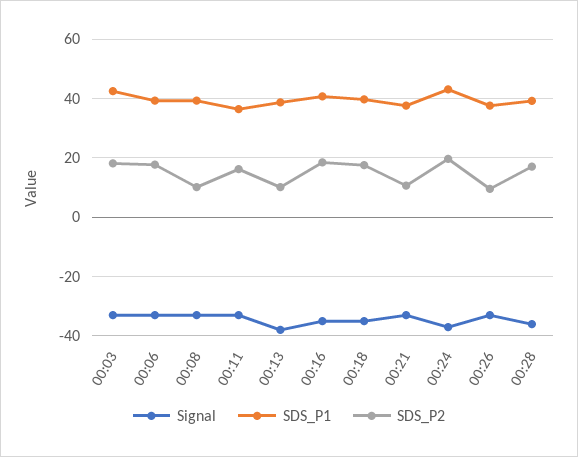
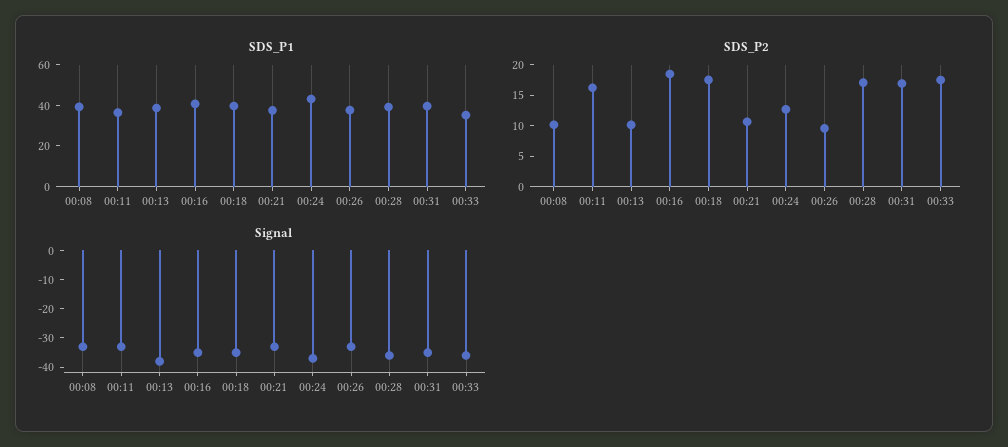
Signal, 00:03: -32.5 -> none
SDS_P1, 00:03: 42.5 -> none
SDS_P2, 00:03: 17.5 -> none
Signal, 00:06: -32.5 -> none
SDS_P1, 00:06: 40 -> none
SDS_P2, 00:06: 17.5 -> none
SDS_P2, 00:24: 20 -> 12.5
SDS_P1, 00:31: none -> 40
SDS_P1, 00:33: none -> 35
SDS_P2, 00:31: none -> 17.5
SDS_P2, 00:33: none -> 17.5
Signal, 00:31: none -> -35
Signal, 00:33: none -> -35

